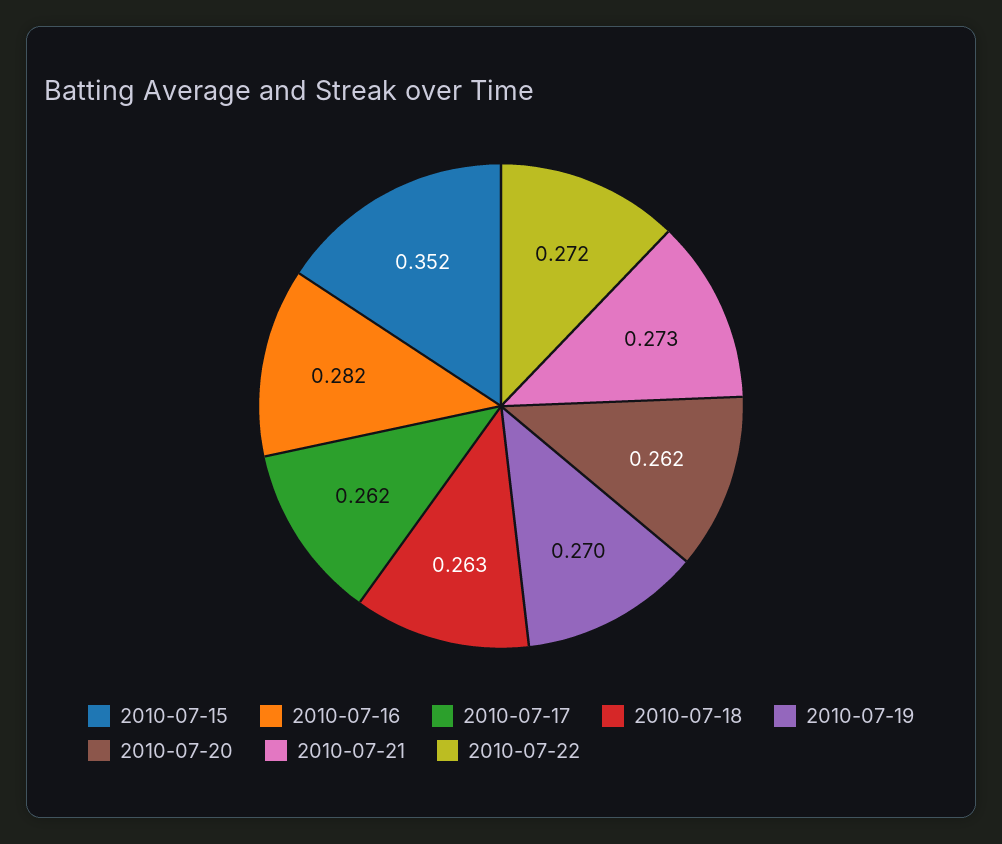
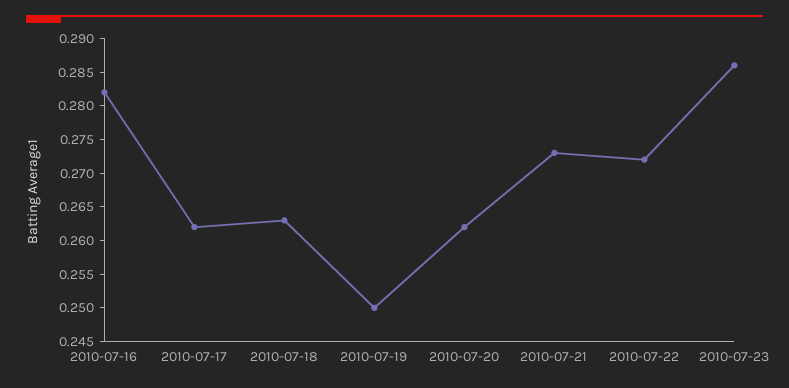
2010-07-15: 0.352 -> none
2010-07-19: 0.27 -> 0.25
2010-07-23: none -> 0.285

